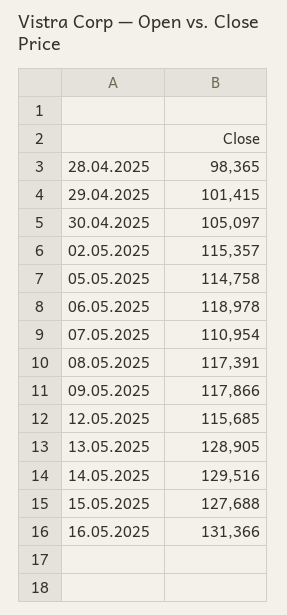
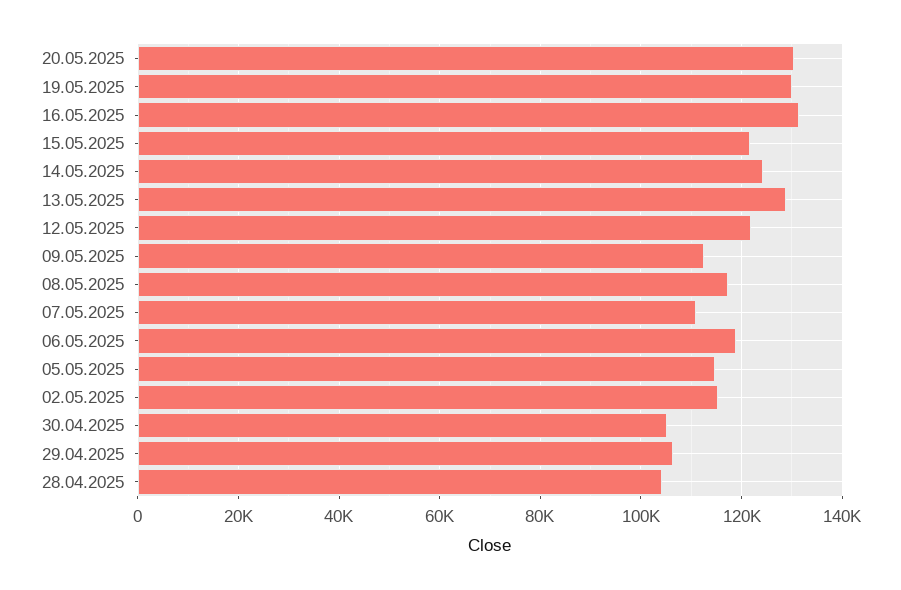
28.04.2025: 98365 -> 104000
29.04.2025: 101415 -> 106000
09.05.2025: 117866 -> 112000
12.05.2025: 115685 -> 122000
14.05.2025: 129516 -> 124000
15.05.2025: 127688 -> 122000
20.05.2025: none -> 130000
19.05.2025: none -> 130000

